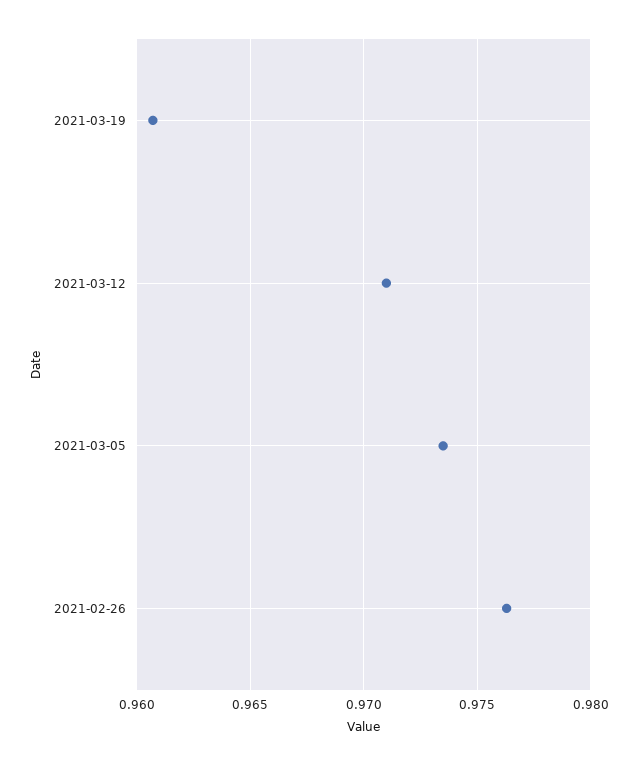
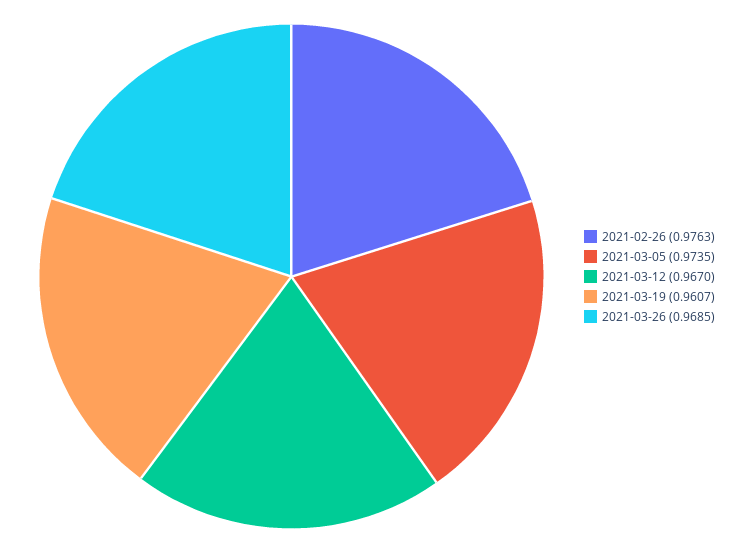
2021-03-12: 0.971 -> 0.967
2021-03-26: none -> 0.9685

